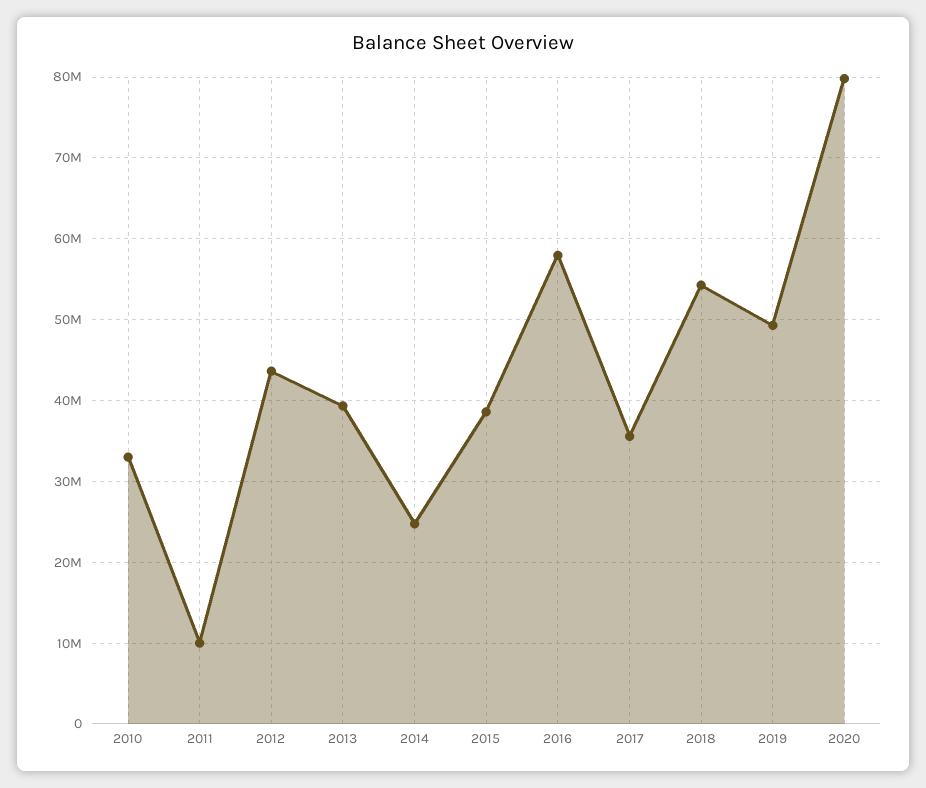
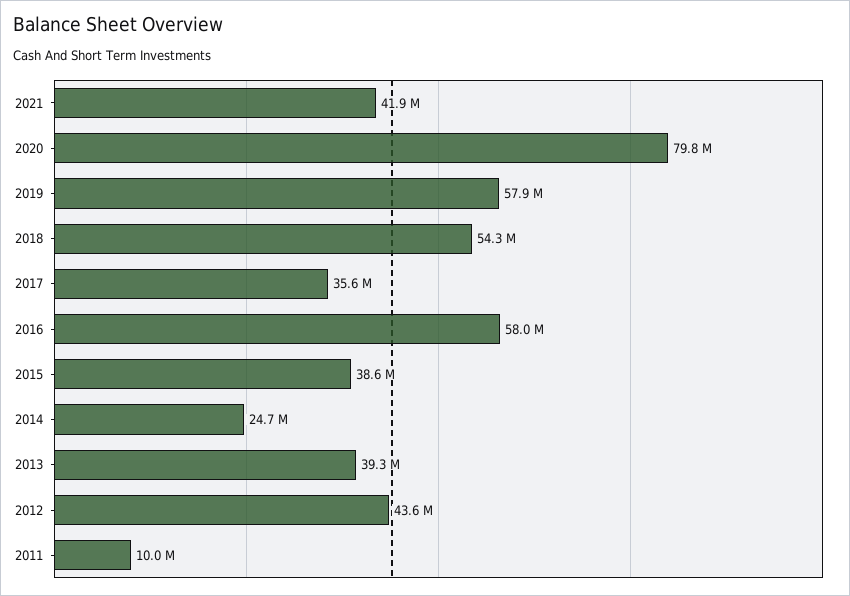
2010: 33000000 -> none
2019: 49000000 -> 57900000
2021: none -> 41900000

